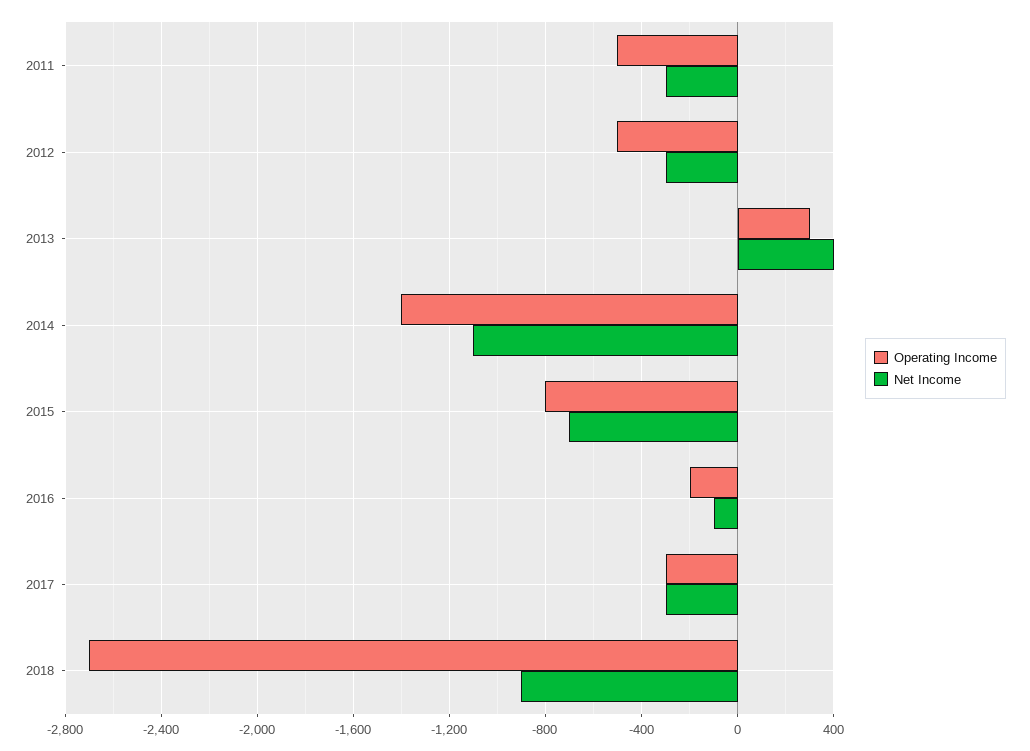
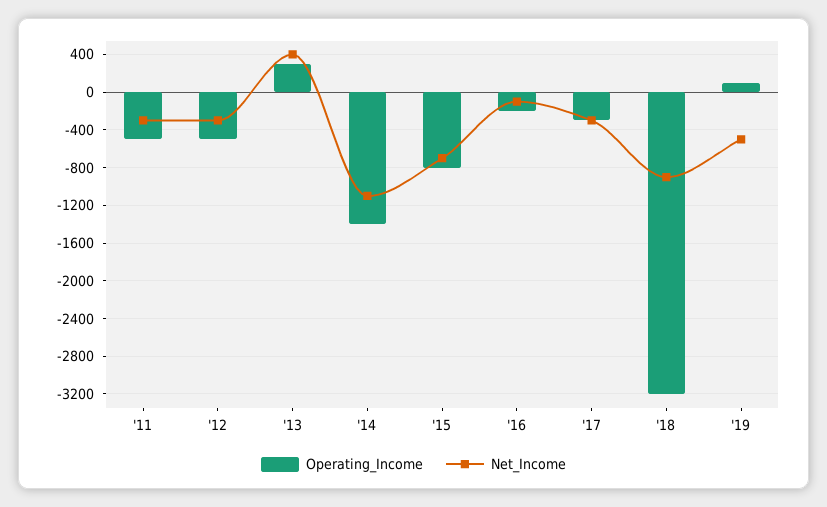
Operating Income, 2018: -2700 -> -3200
Operating Income, '19: none -> 100
Net Income, '19: none -> -500

